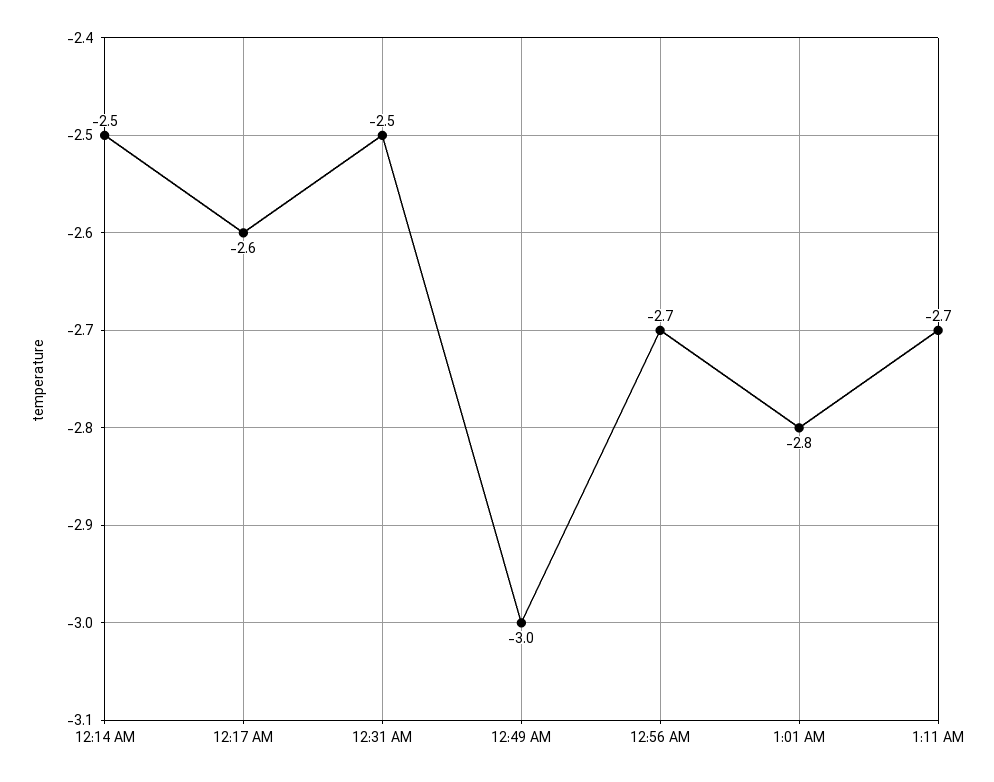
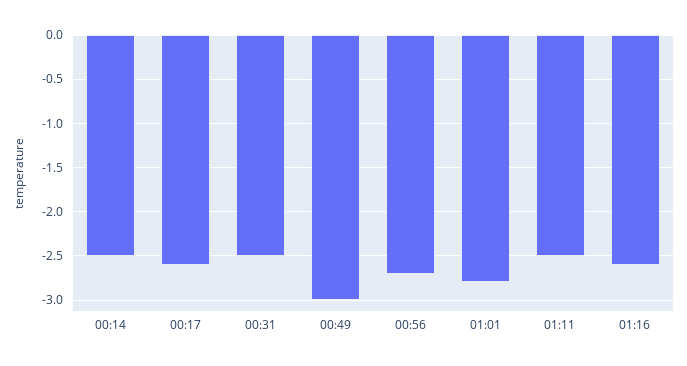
1:11 AM: -2.7 -> -2.5
01:16: none -> -2.6

